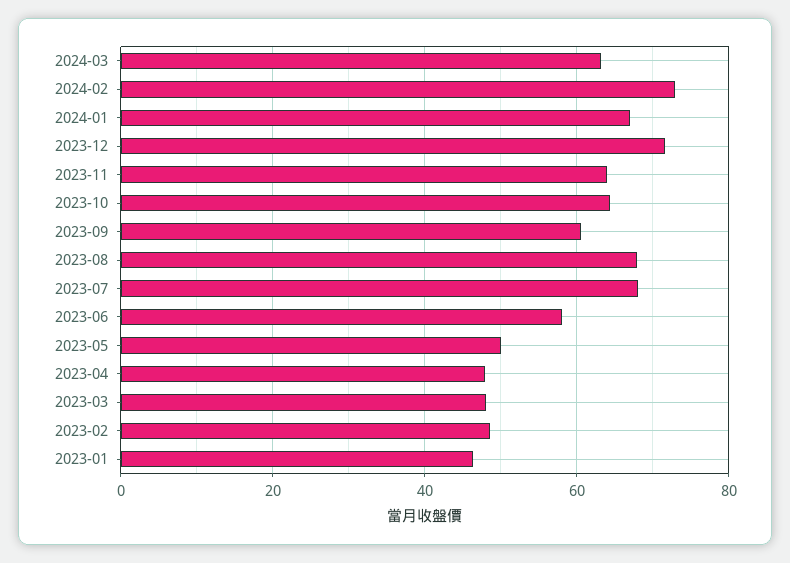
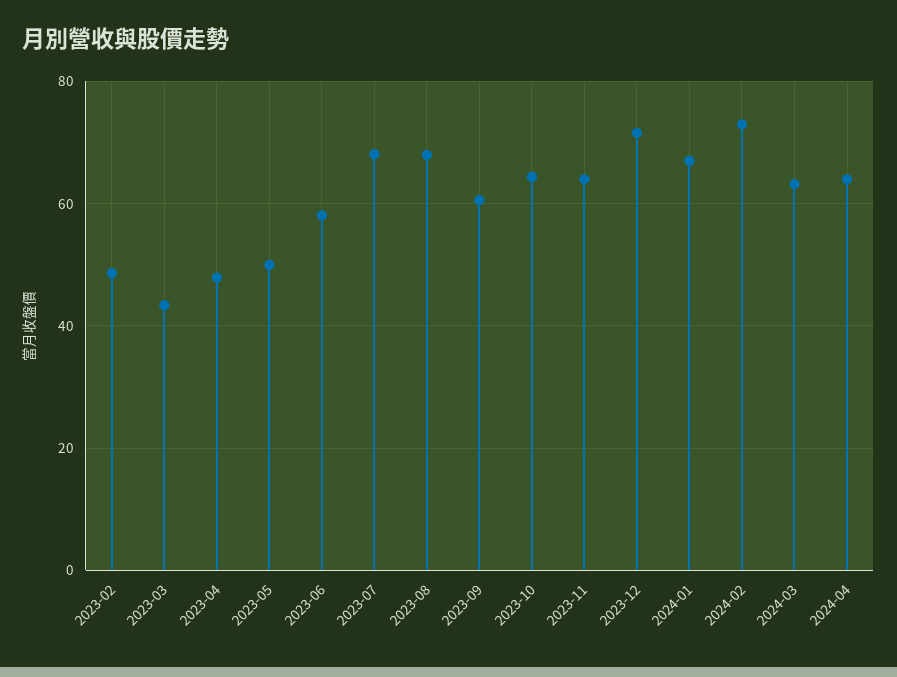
2023-03: 48 -> 44
2023-01: 46 -> none
2024-04: none -> 64

